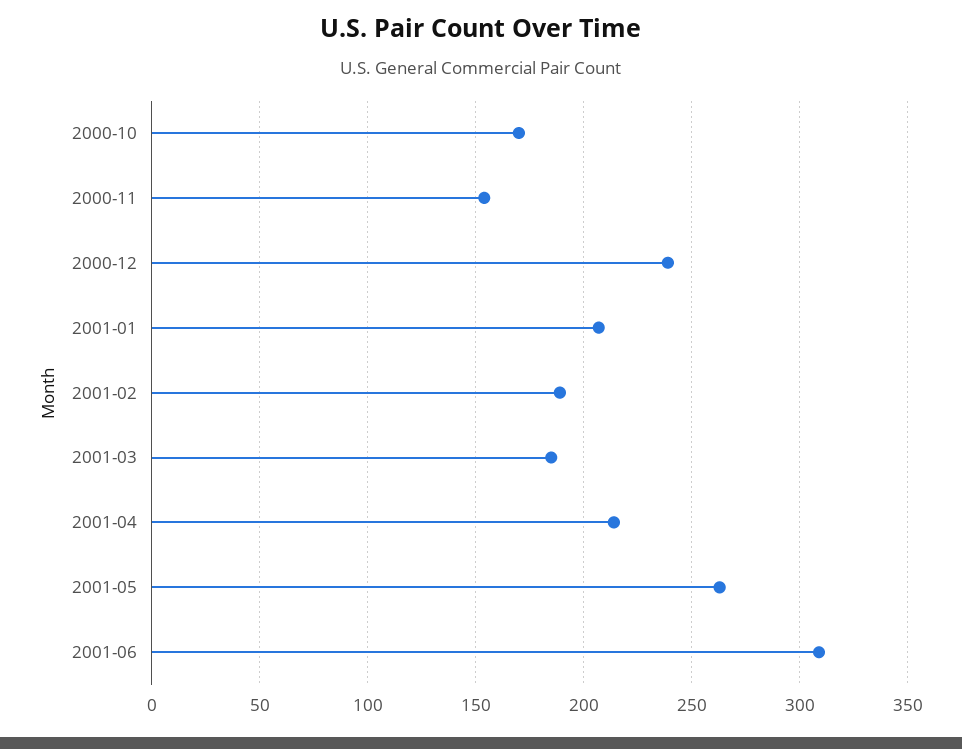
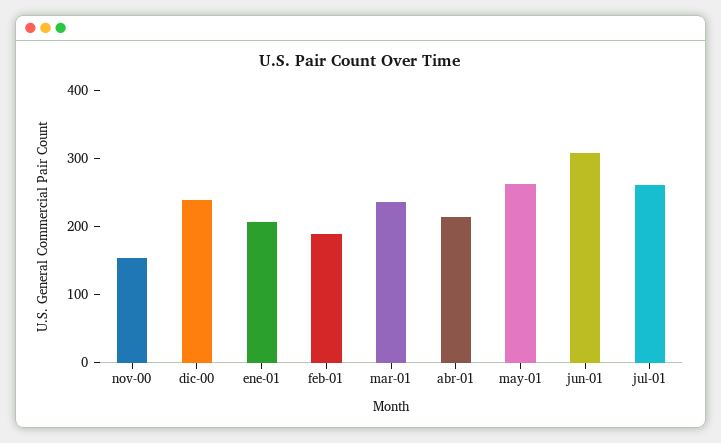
2000-10: 170 -> none
2001-03: 185 -> 240
jul-01: none -> 260

